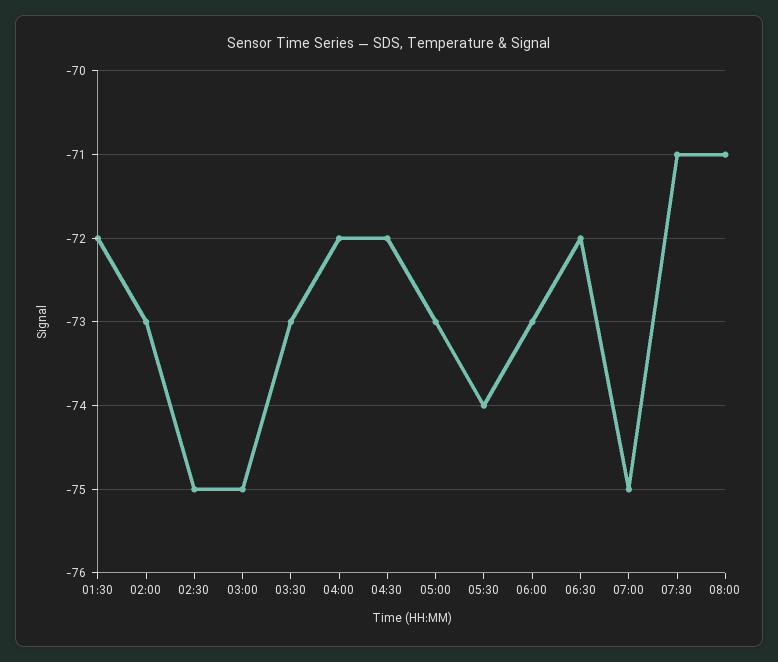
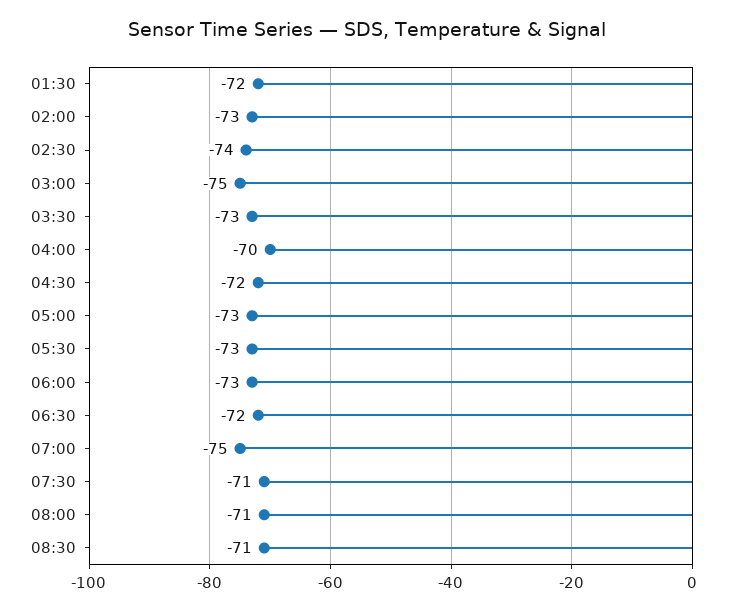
02:30: -75 -> -74
04:00: -72 -> -70
05:30: -74 -> -73
08:30: none -> -71

